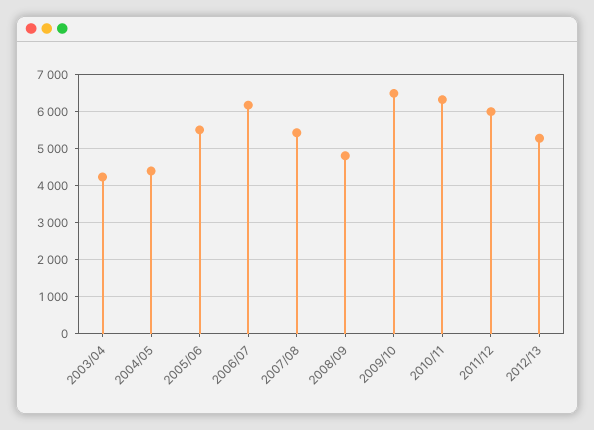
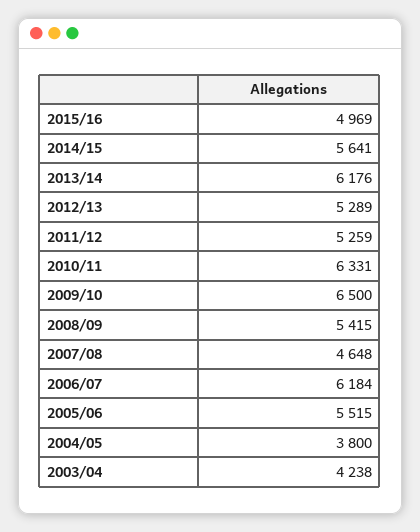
2004/05: 4400 -> 3800
2007/08: 5400 -> 4648
2008/09: 4800 -> 5415
2011/12: 6000 -> 5259
2015/16: none -> 4969
2014/15: none -> 5641
2013/14: none -> 6176

